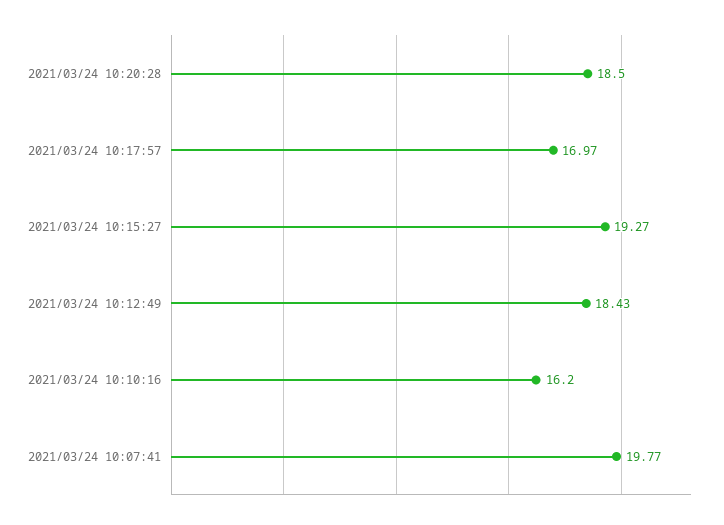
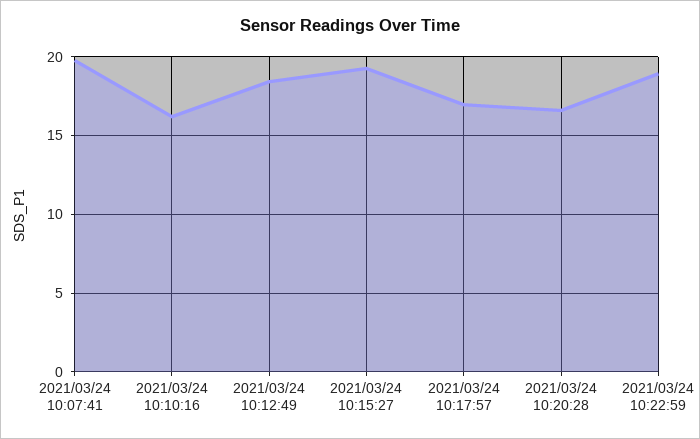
2021/03/24 10:20:28: 18.5 -> 16.5
2021/03/24 10:22:59: none -> 19

